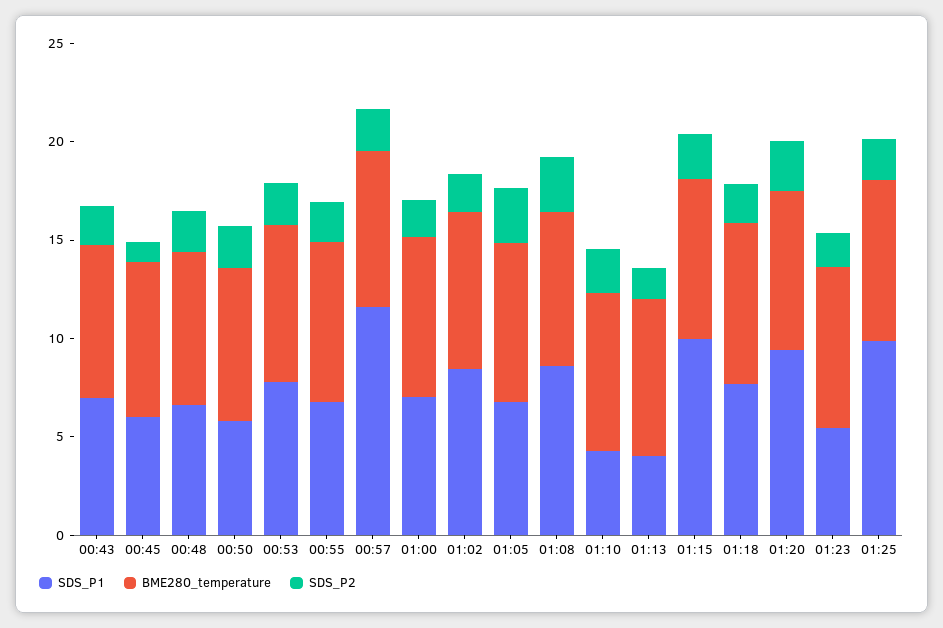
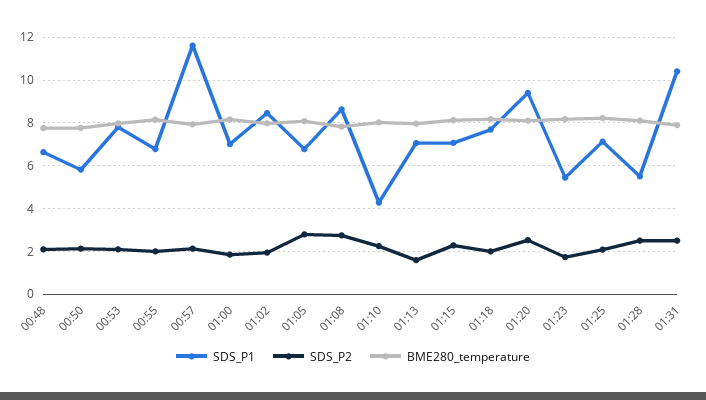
SDS_P1, 00:43: 7 -> none
BME280_temperature, 00:43: 8 -> none
SDS_P2, 00:43: 2 -> none
SDS_P1, 00:45: 6 -> none
BME280_temperature, 00:45: 8 -> none
SDS_P2, 00:45: 1 -> none
SDS_P1, 01:13: 4 -> 7
SDS_P1, 01:15: 10 -> 7
SDS_P1, 01:25: 10 -> 7
SDS_P1, 01:28: none -> 5.5
SDS_P2, 01:28: none -> 2.5
BME280_temperature, 01:28: none -> 8
SDS_P1, 01:31: none -> 10.5
SDS_P2, 01:31: none -> 2.5
BME280_temperature, 01:31: none -> 8

